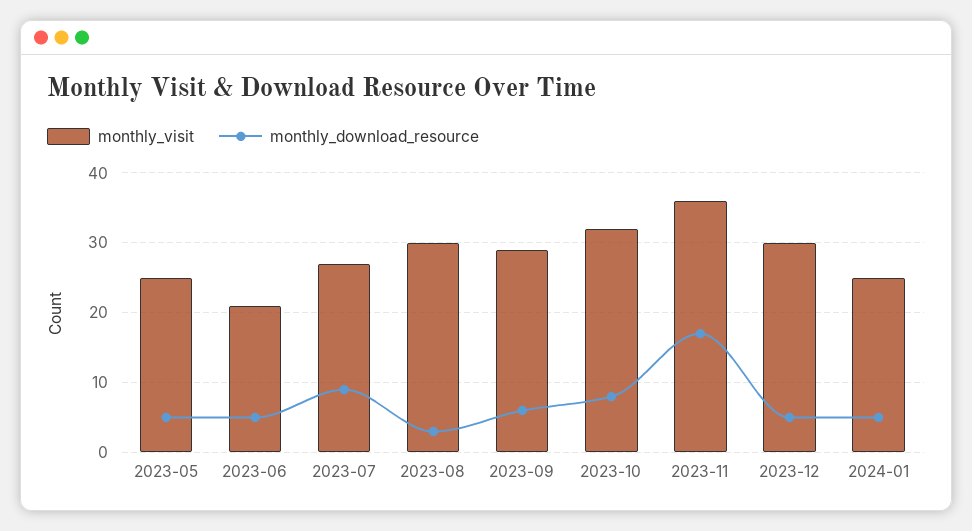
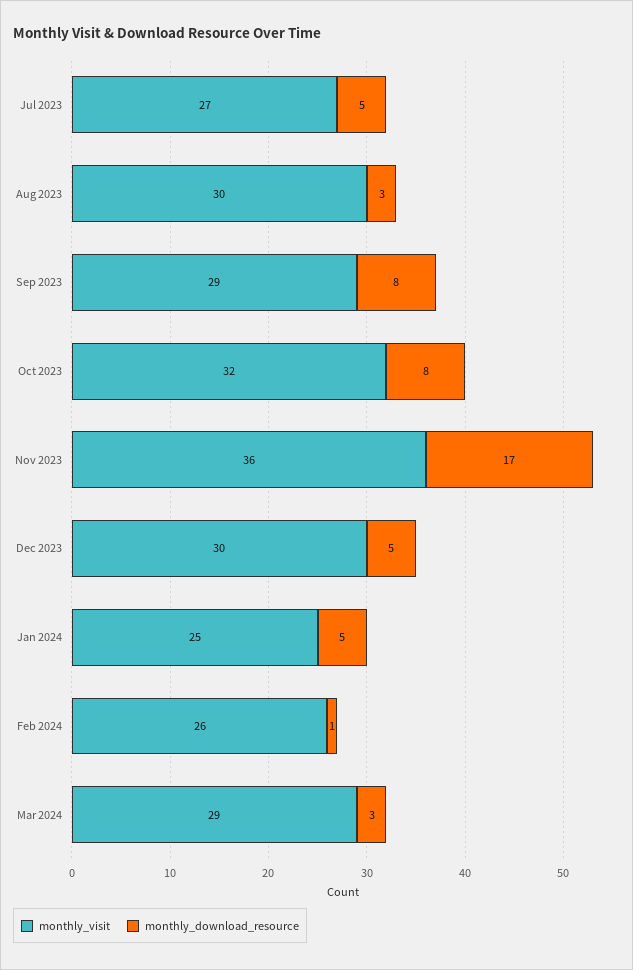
monthly_visit, 2023-05: 25 -> none
monthly_download_resource, 2023-05: 5 -> none
monthly_visit, 2023-06: 21 -> none
monthly_download_resource, 2023-06: 5 -> none
monthly_download_resource, 2023-07: 9 -> 5
monthly_download_resource, 2023-09: 6 -> 8
monthly_visit, Feb 2024: none -> 26
monthly_download_resource, Feb 2024: none -> 1
monthly_visit, Mar 2024: none -> 29
monthly_download_resource, Mar 2024: none -> 3

